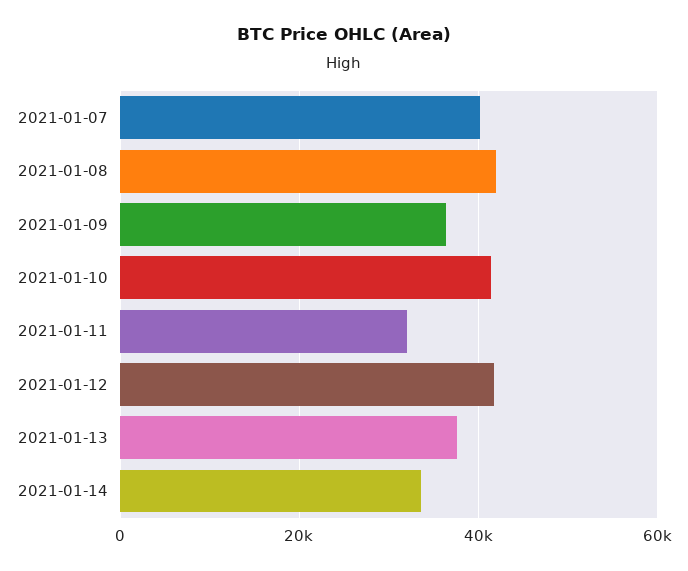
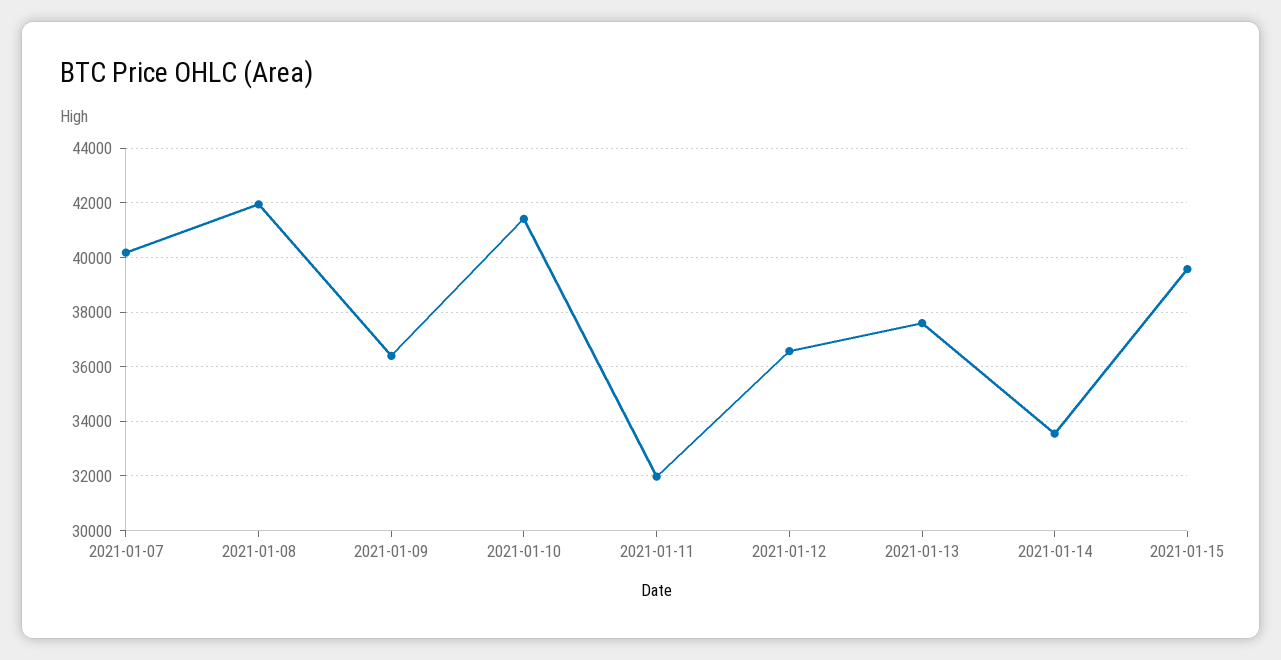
2021-01-12: 42000 -> 36500
2021-01-15: none -> 39500

